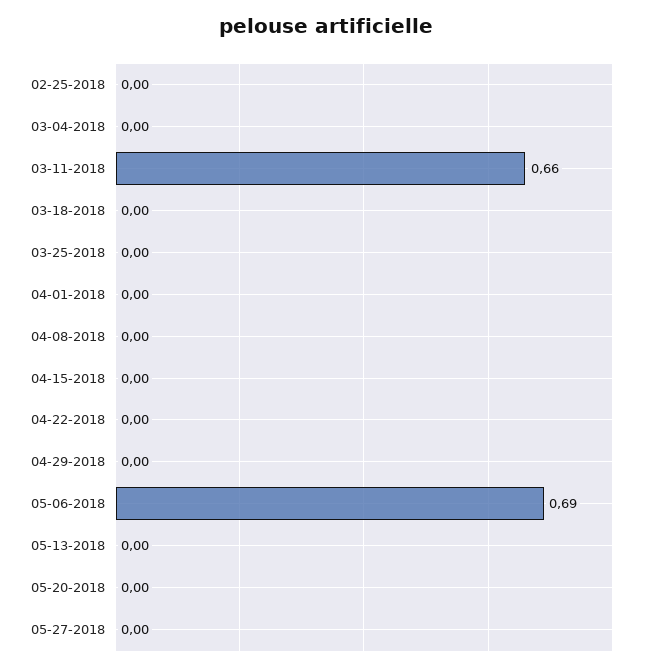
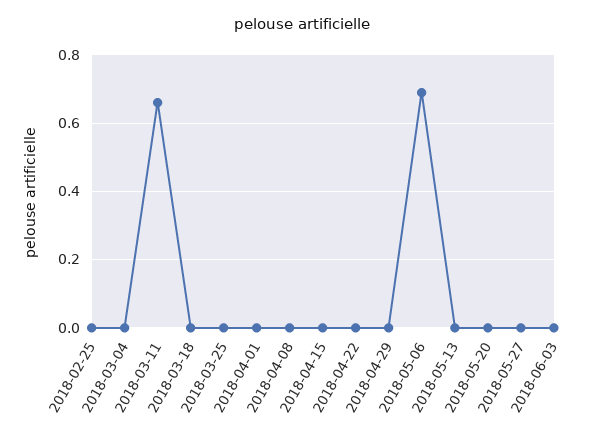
2018-06-03: none -> 0

